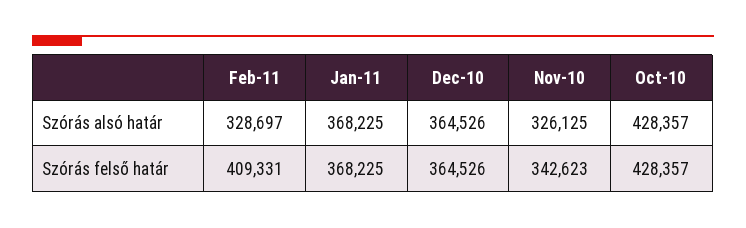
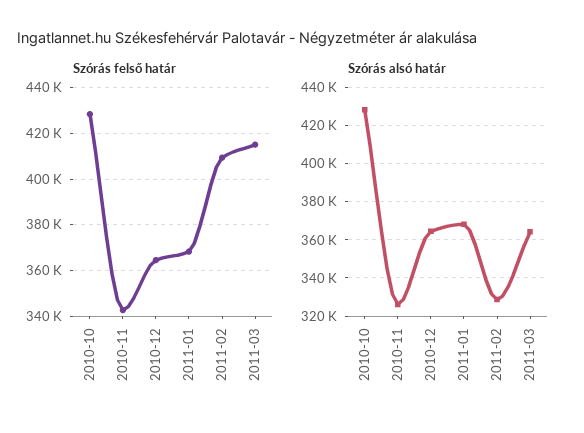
Szórás felső határ, 2011-03: none -> 415000
Szórás alsó határ, 2011-03: none -> 365000

